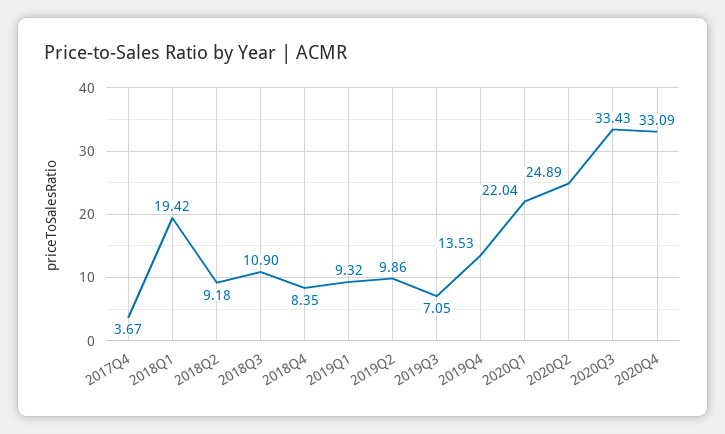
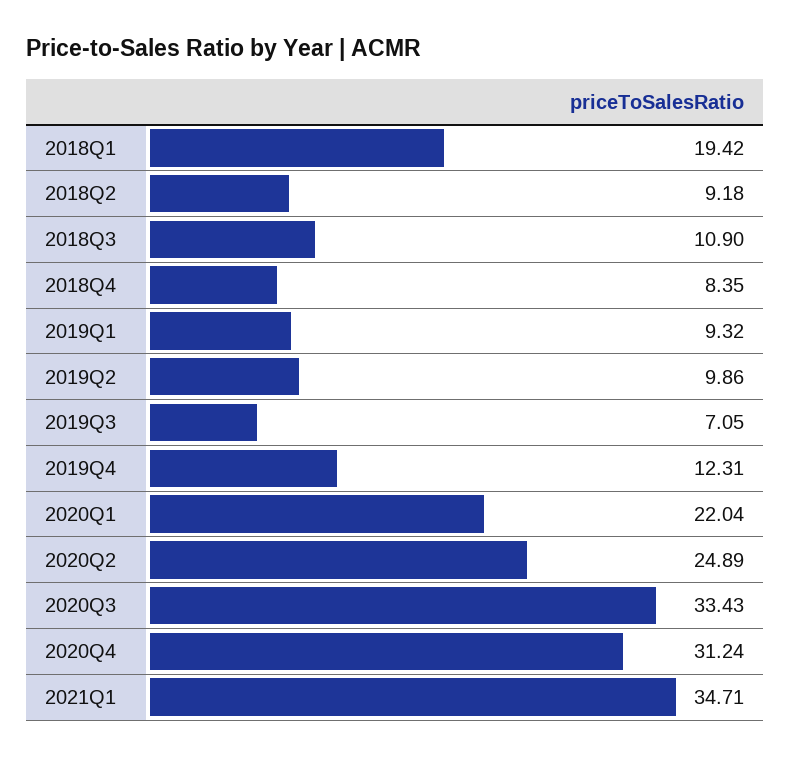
2017Q4: 3.67 -> none
2019Q4: 13.53 -> 12.31
2020Q4: 33.09 -> 31.24
2021Q1: none -> 34.71

